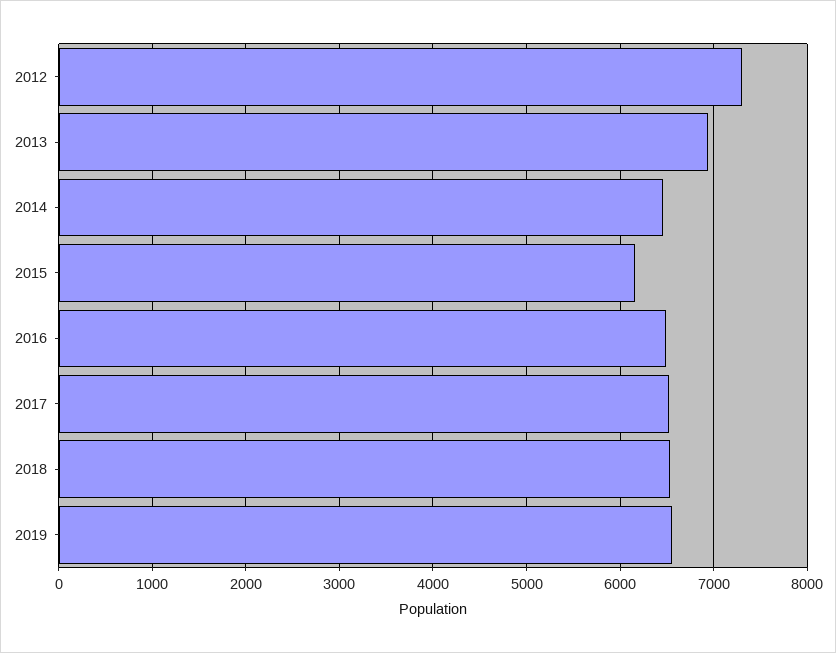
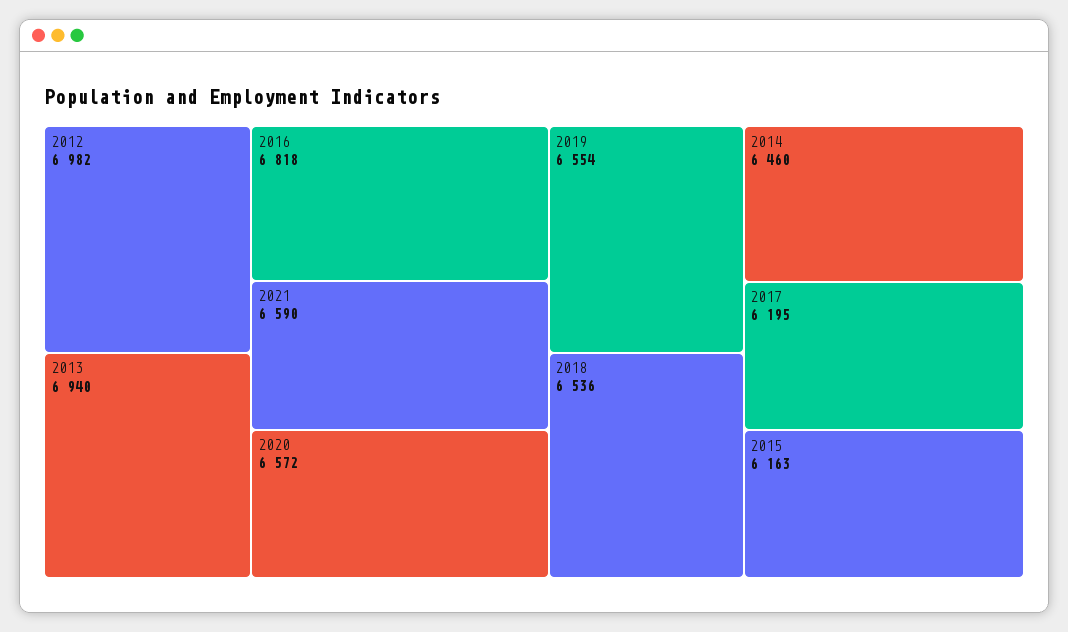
2012: 7300 -> 6982
2016: 6500 -> 6818
2017: 6500 -> 6195
2021: none -> 6590
2020: none -> 6572

